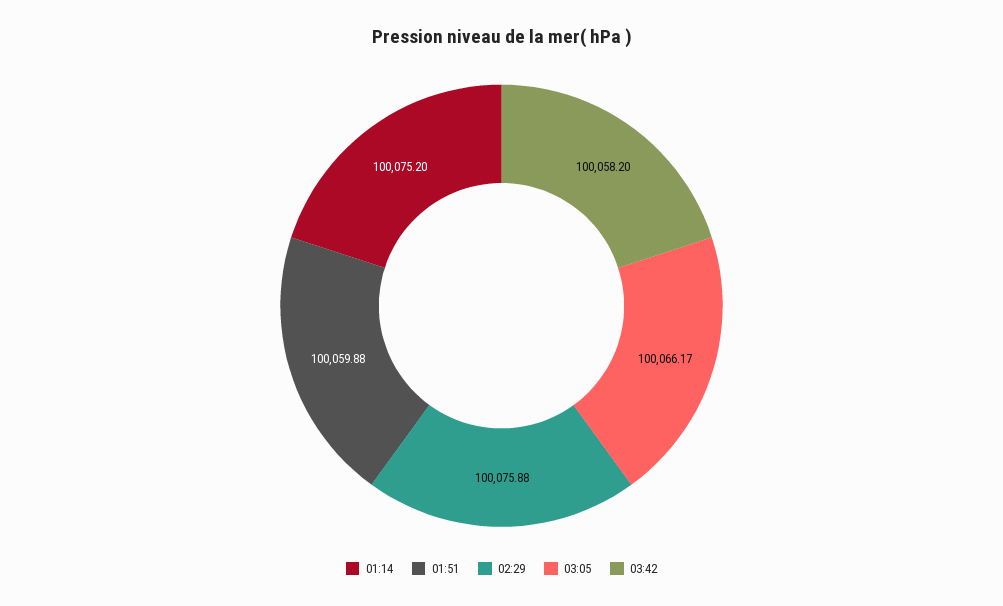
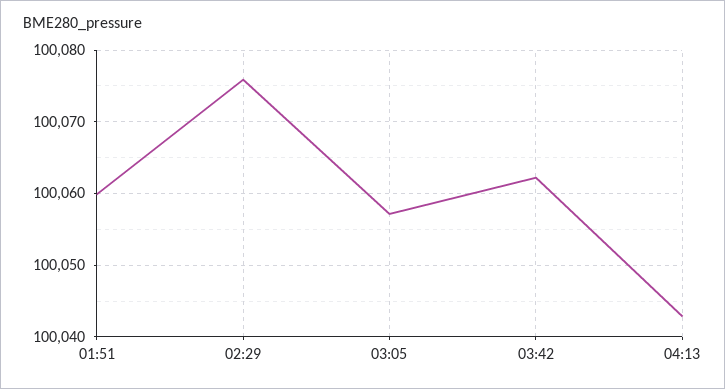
01:14: 100075.2 -> none
03:05: 100066.17 -> 100057
03:42: 100058.2 -> 100062
04:13: none -> 100043

